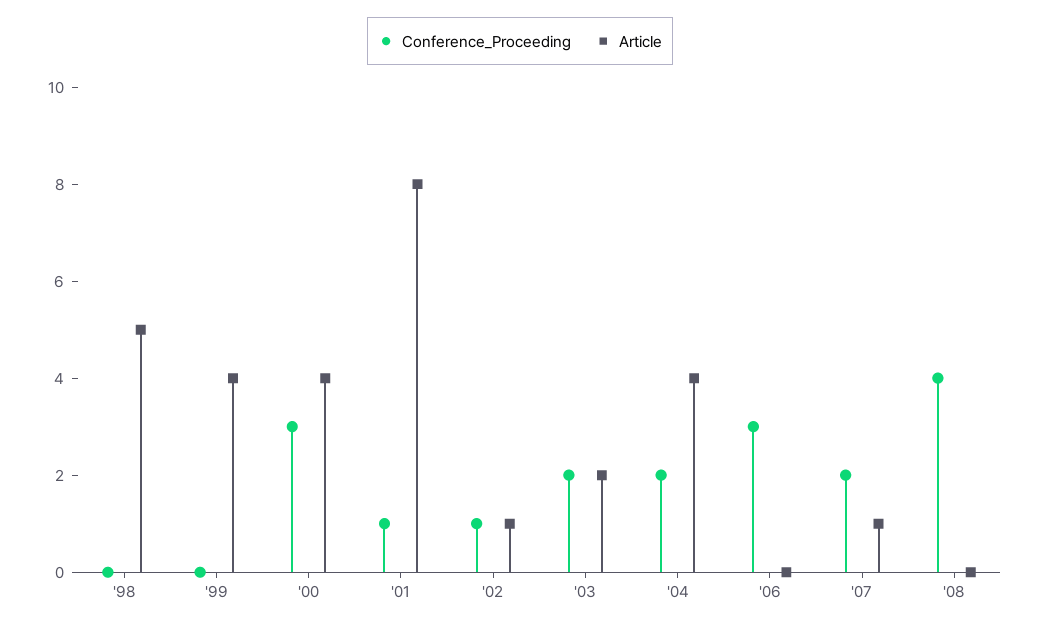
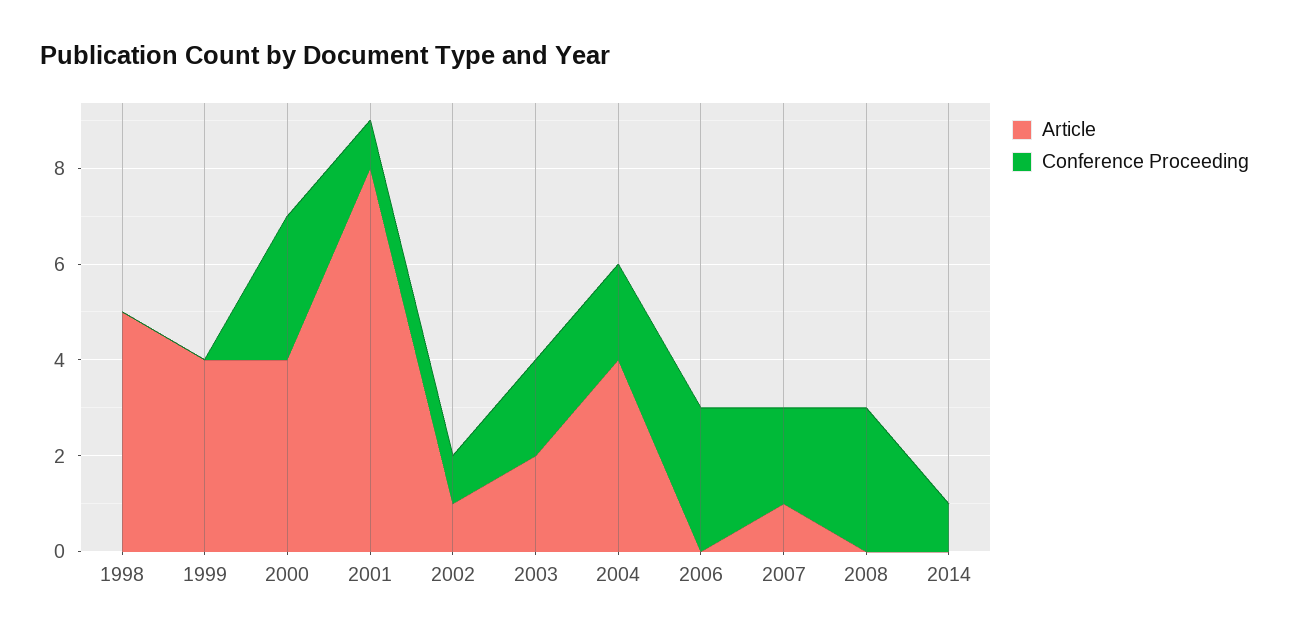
Conference_Proceeding, '08: 4 -> 3
Article, 2014: none -> 0
Conference_Proceeding, 2014: none -> 1

